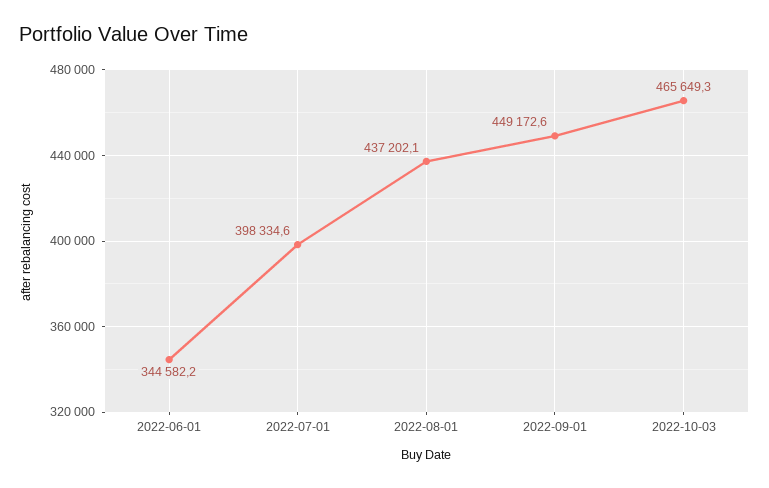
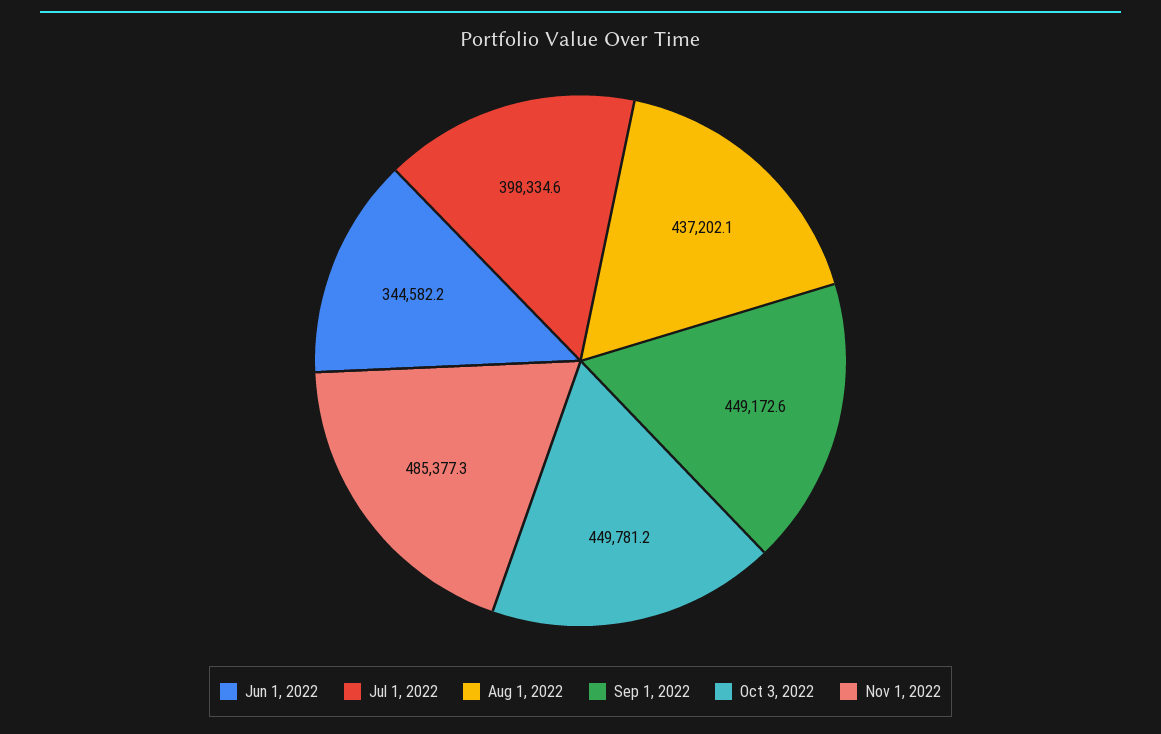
2022-10-03: 465649.3 -> 449781.2
Nov 1, 2022: none -> 485377.3

